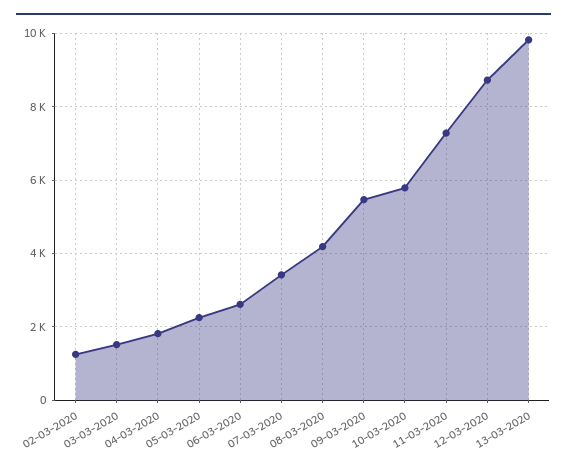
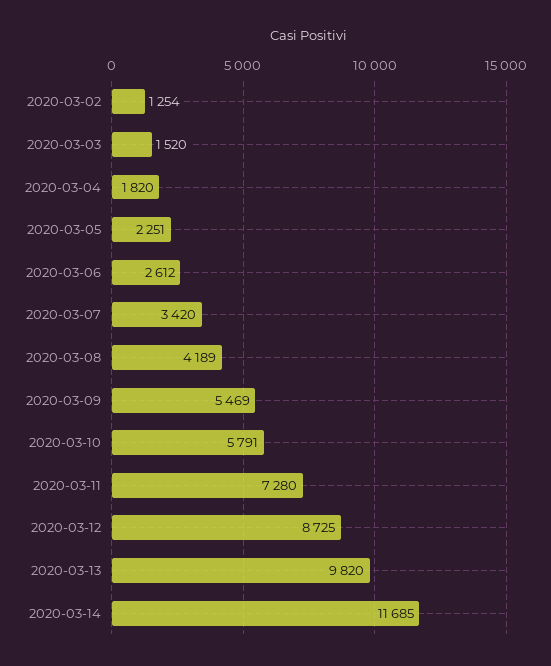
2020-03-14: none -> 11685

